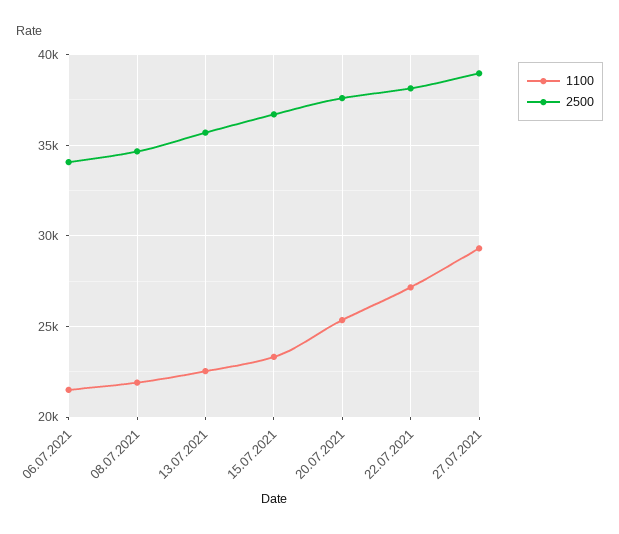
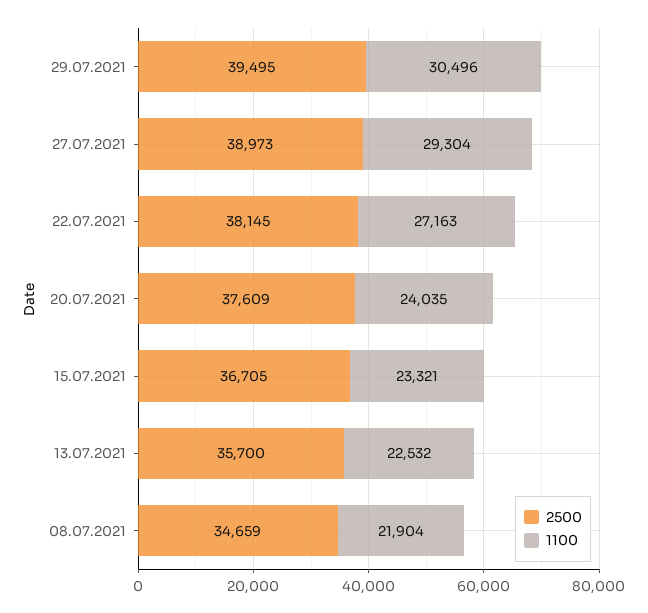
1100, 06.07.2021: 21500 -> none
2500, 06.07.2021: 34000 -> none
1100, 20.07.2021: 25500 -> 24035
2500, 29.07.2021: none -> 39495
1100, 29.07.2021: none -> 30496

